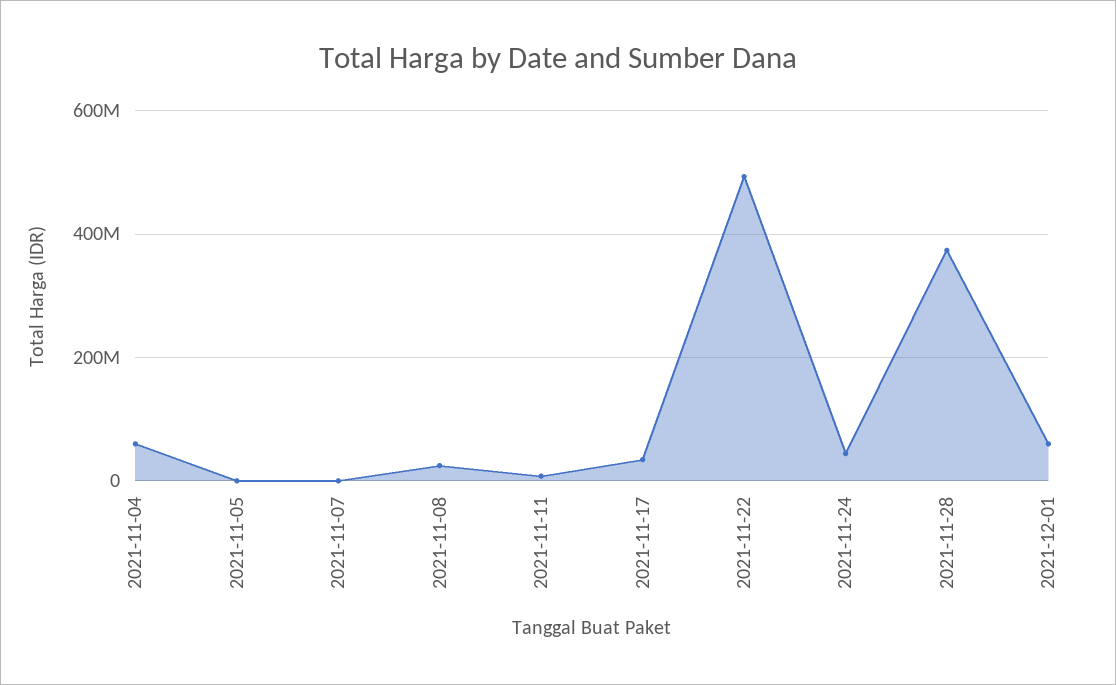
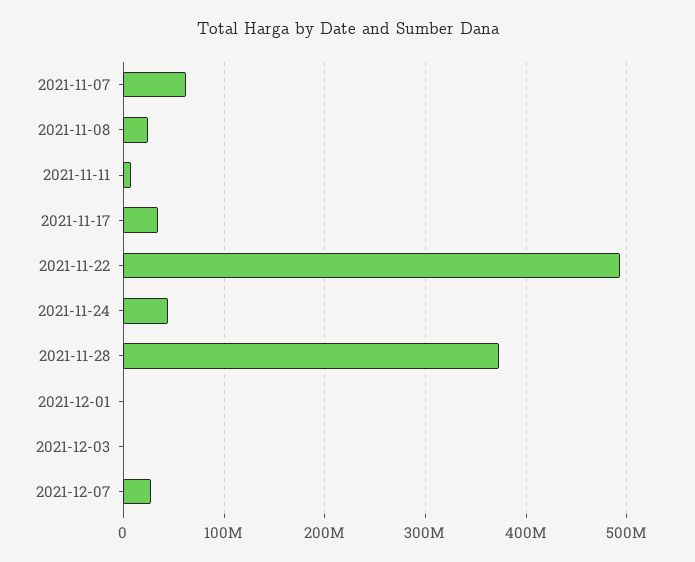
2021-11-04: 60000000 -> none
2021-11-05: 0 -> none
2021-11-07: 0 -> 60000000
2021-12-01: 60000000 -> 0
2021-12-03: none -> 0
2021-12-07: none -> 30000000

